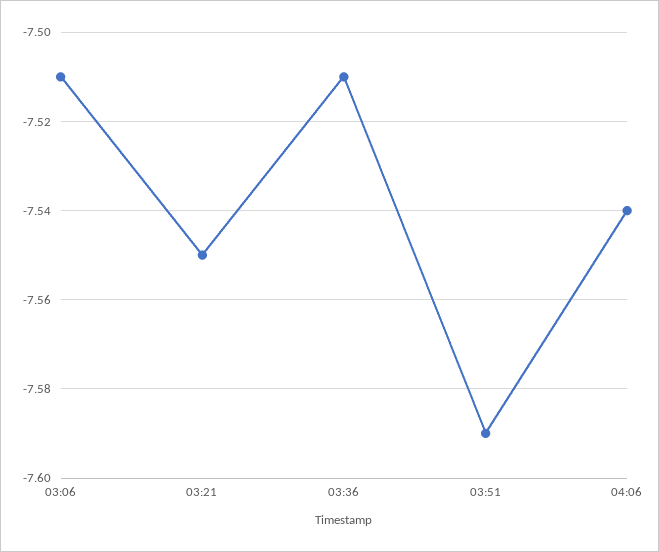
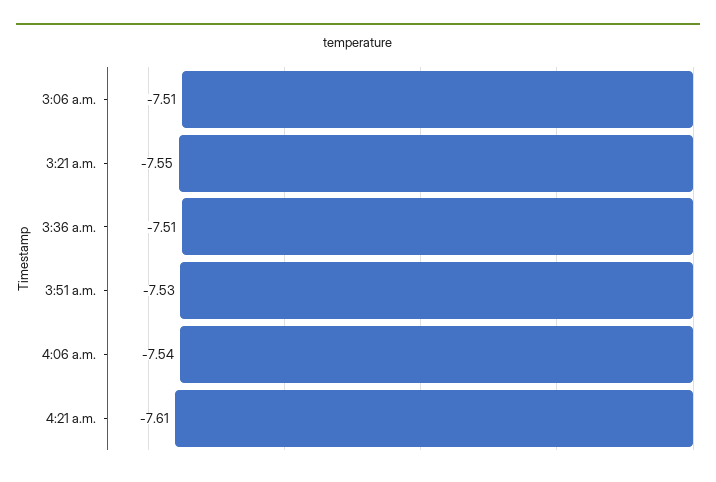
03:51: -7.59 -> -7.53
4:21 a.m.: none -> -7.61

